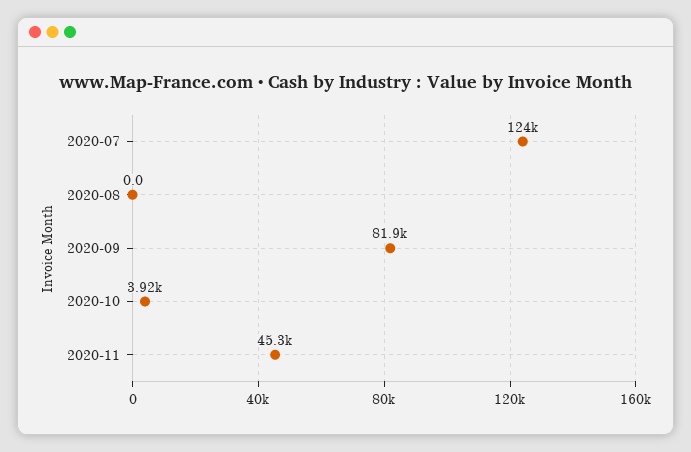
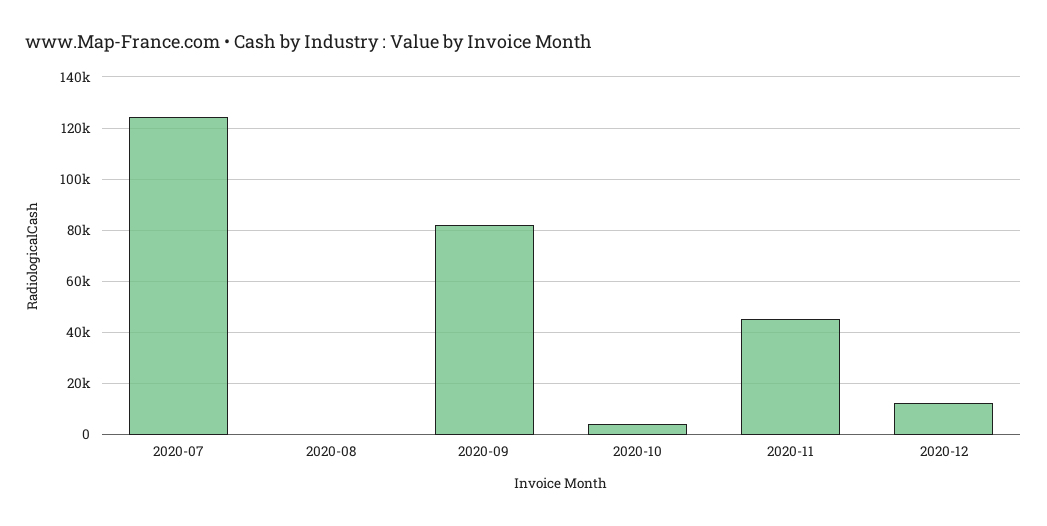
2020-12: none -> 12500

